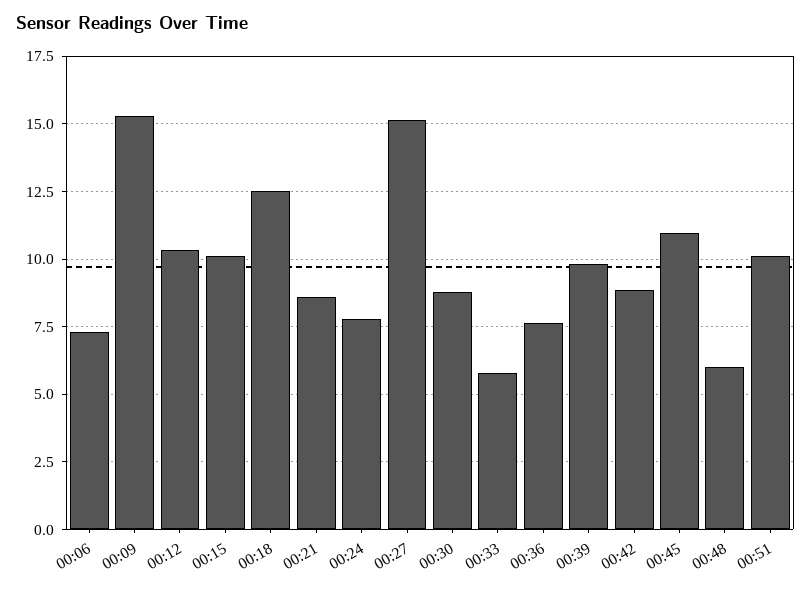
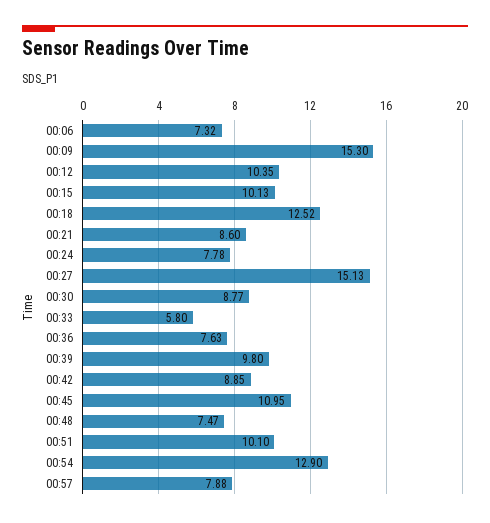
00:48: 6 -> 7.47
00:54: none -> 12.9
00:57: none -> 7.88

